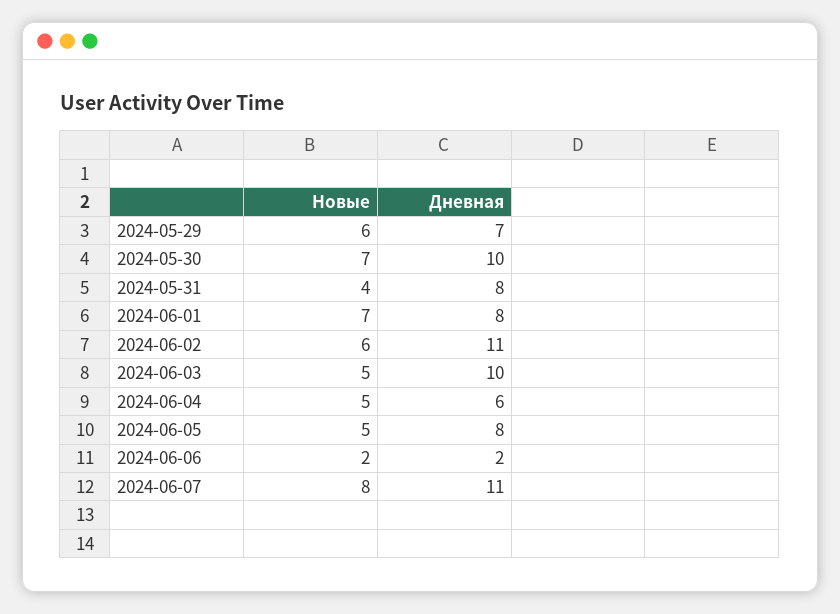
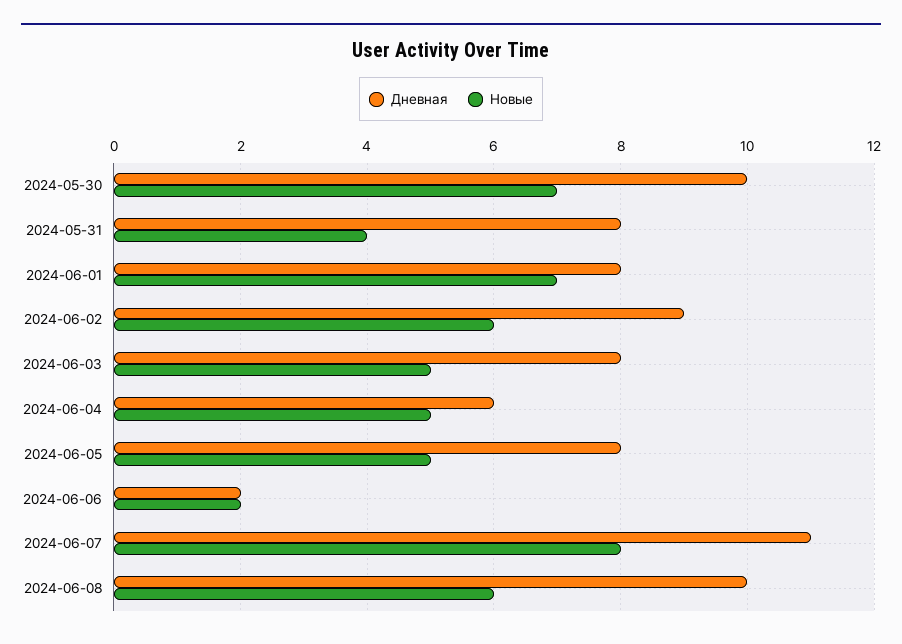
Новые, 2024-05-29: 6 -> none
Дневная, 2024-05-29: 7 -> none
Дневная, 2024-06-02: 11 -> 9
Дневная, 2024-06-03: 10 -> 8
Дневная, 2024-06-08: none -> 10
Новые, 2024-06-08: none -> 6

